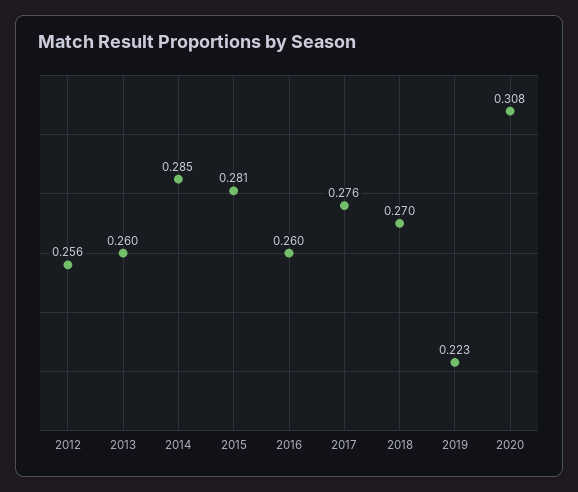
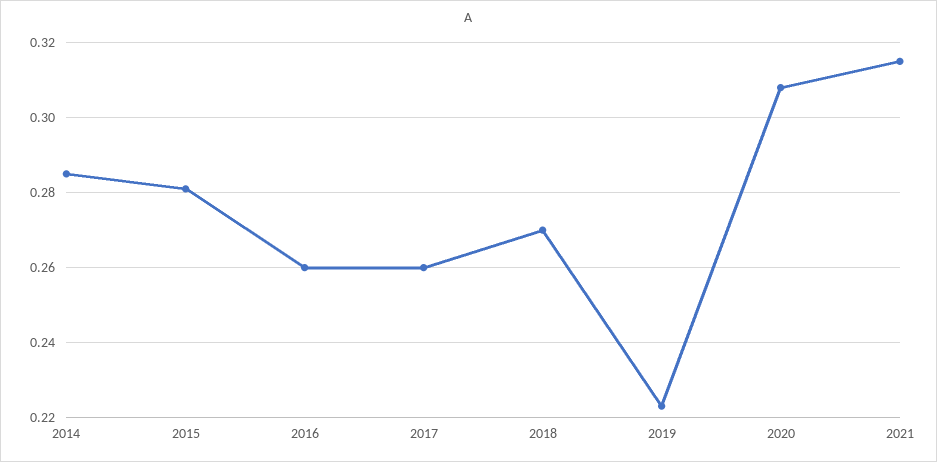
2012: 0.256 -> none
2013: 0.26 -> none
2017: 0.276 -> 0.26
2021: none -> 0.315

